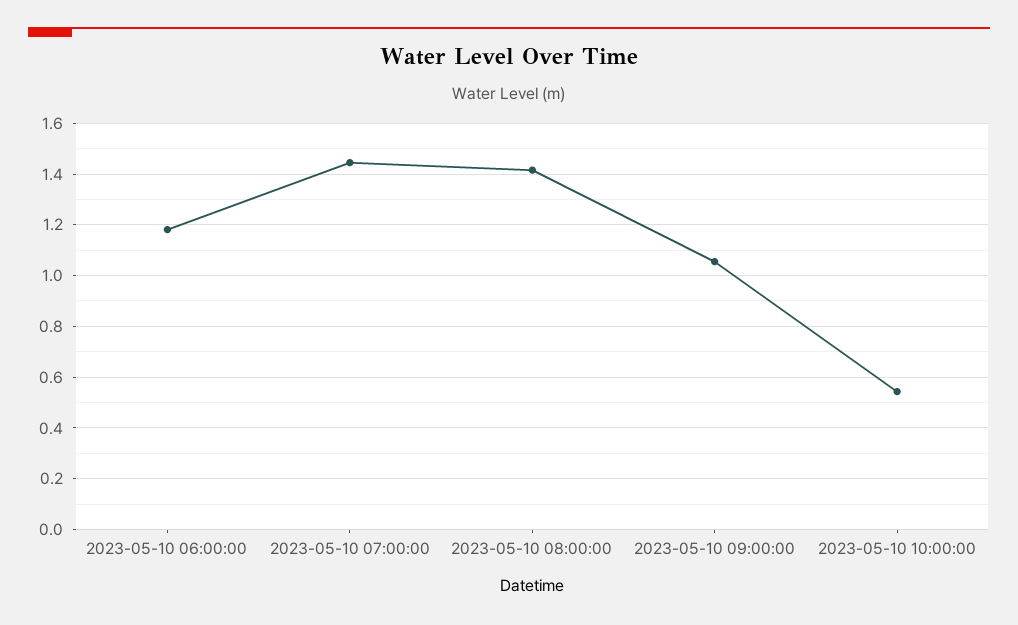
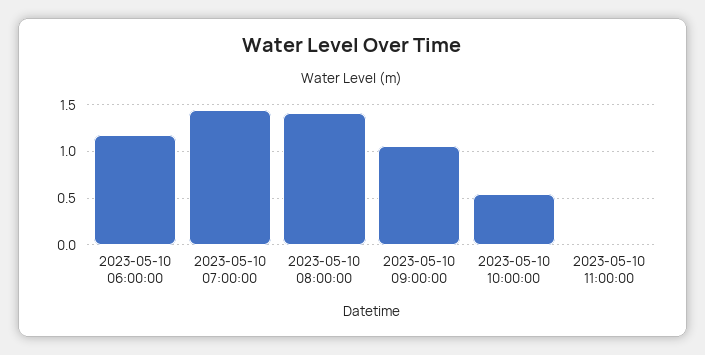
2023-05-10 11:00:00: none -> 0

